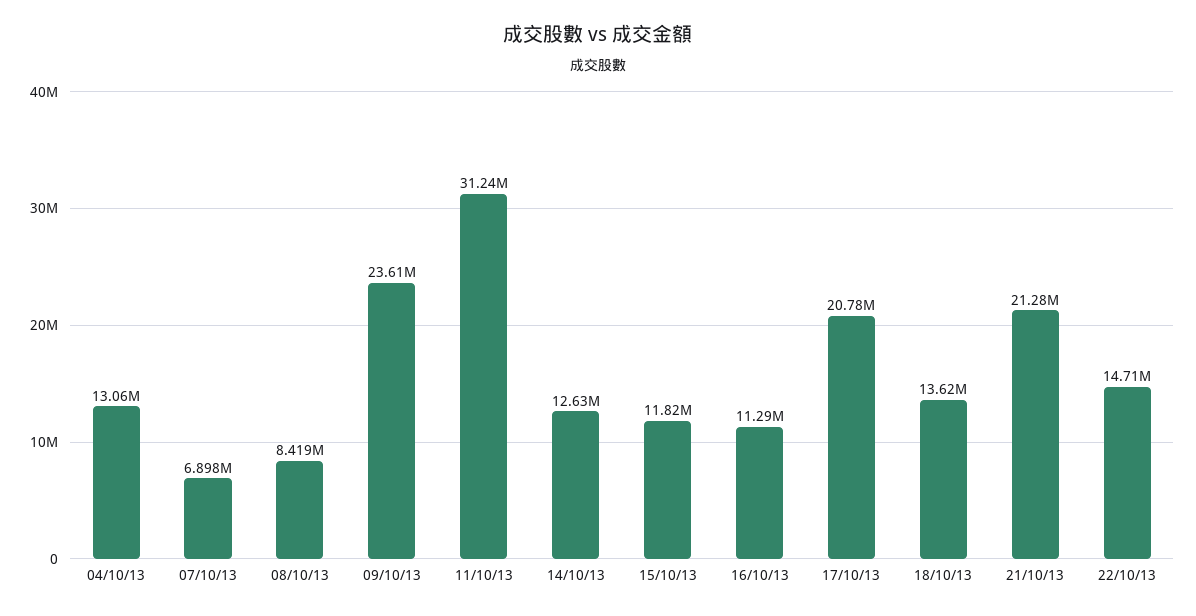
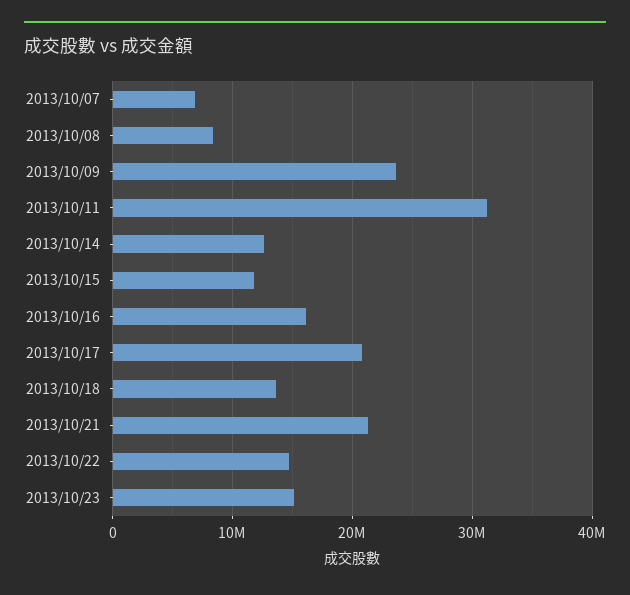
04/10/13: 13060000 -> none
16/10/13: 11290000 -> 16000000
2013/10/23: none -> 15000000

